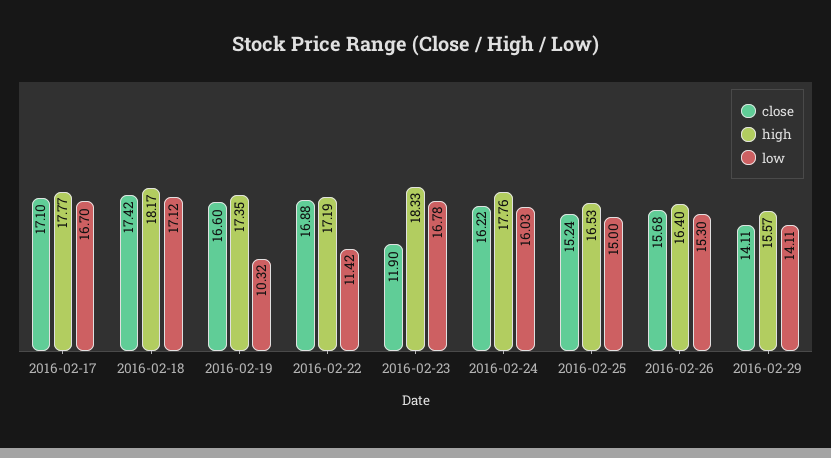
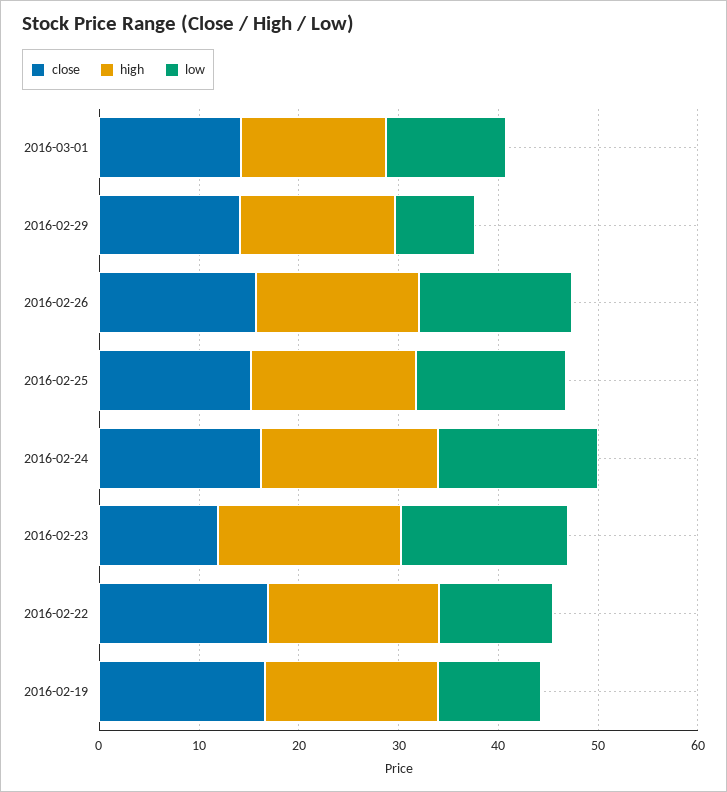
close, 2016-02-17: 17.1 -> none
high, 2016-02-17: 17.77 -> none
low, 2016-02-17: 16.7 -> none
close, 2016-02-18: 17.42 -> none
high, 2016-02-18: 18.17 -> none
low, 2016-02-18: 17.12 -> none
low, 2016-02-29: 14.11 -> 8
close, 2016-03-01: none -> 14
high, 2016-03-01: none -> 14
low, 2016-03-01: none -> 12

